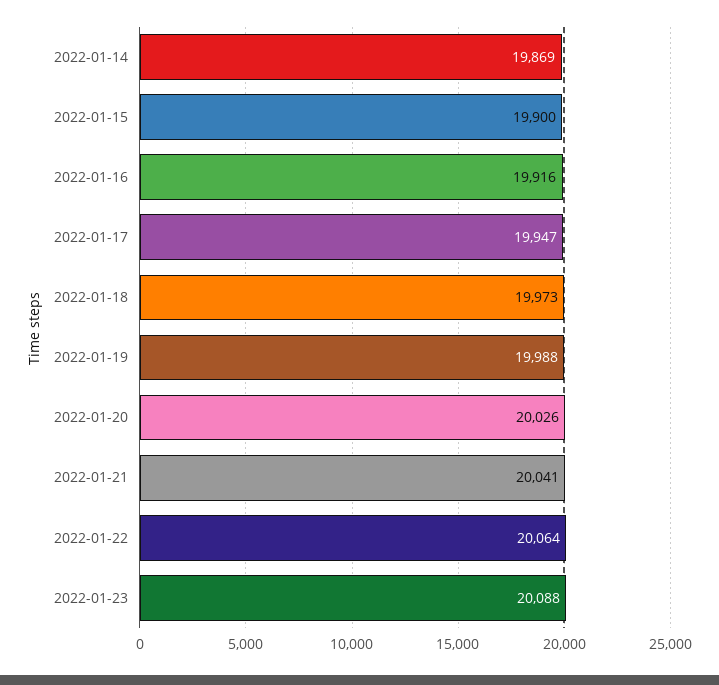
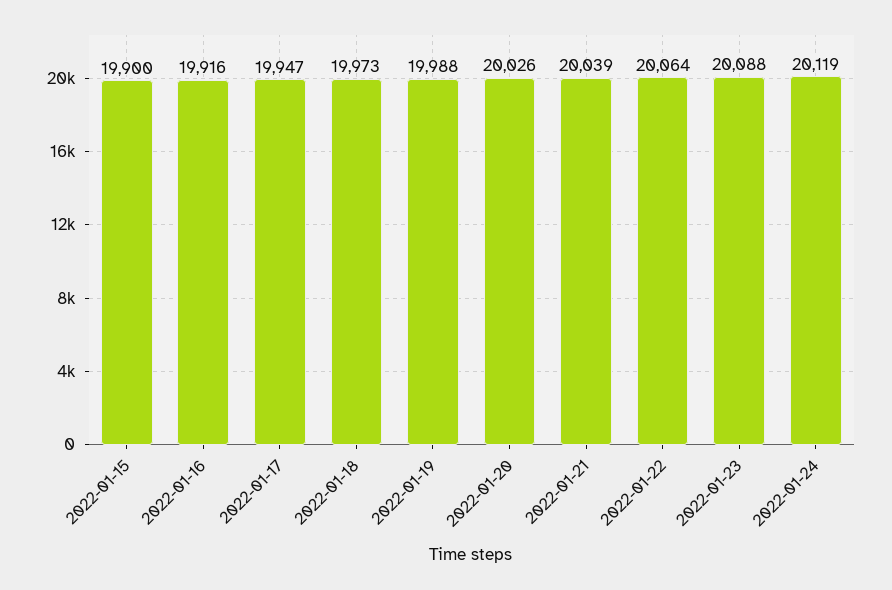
2022-01-14: 19869 -> none
2022-01-21: 20041 -> 20039
2022-01-24: none -> 20119

